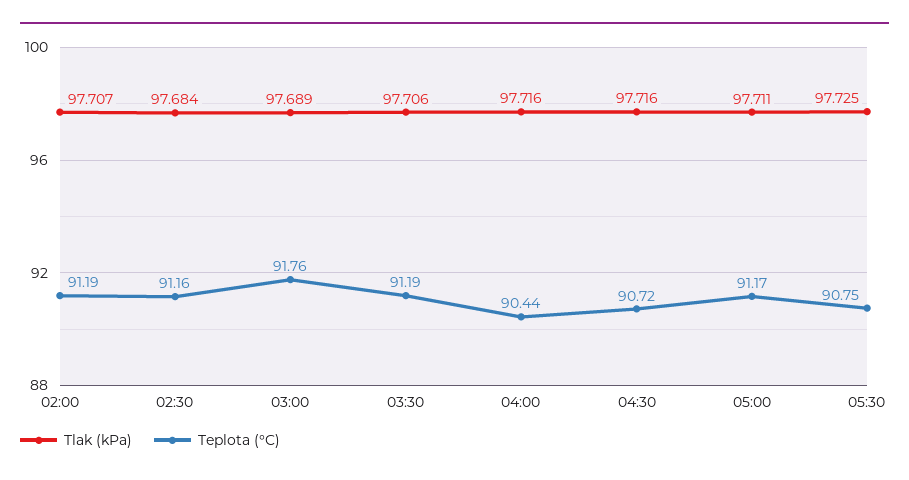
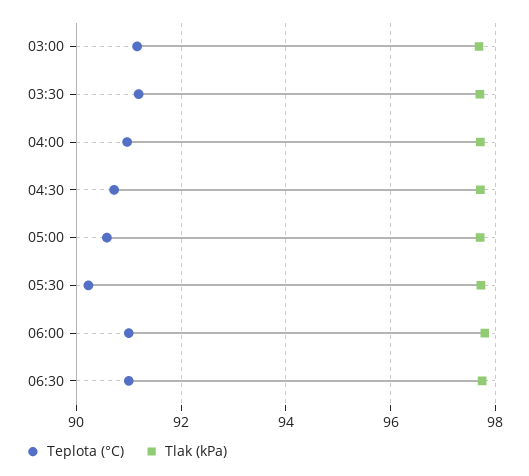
Tlak (kPa), 02:00: 97.707 -> none
Teplota (°C), 02:00: 91.19 -> none
Tlak (kPa), 02:30: 97.684 -> none
Teplota (°C), 02:30: 91.16 -> none
Teplota (°C), 03:00: 91.76 -> 91.2
Teplota (°C), 04:00: 90.44 -> 91
Teplota (°C), 05:00: 91.17 -> 90.6
Teplota (°C), 05:30: 90.75 -> 90.2
Teplota (°C), 06:00: none -> 91
Tlak (kPa), 06:00: none -> 97.8
Teplota (°C), 06:30: none -> 91
Tlak (kPa), 06:30: none -> 97.8

